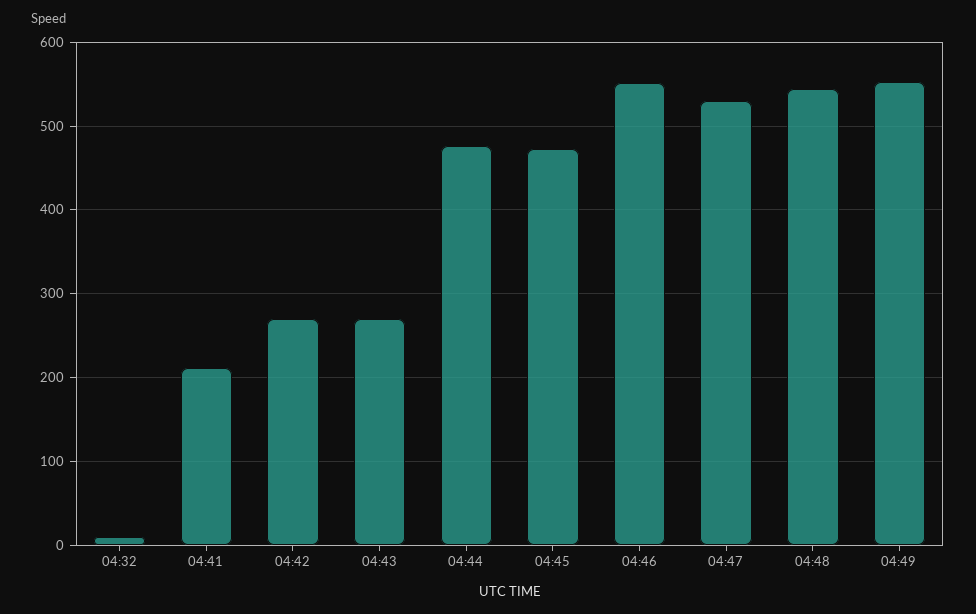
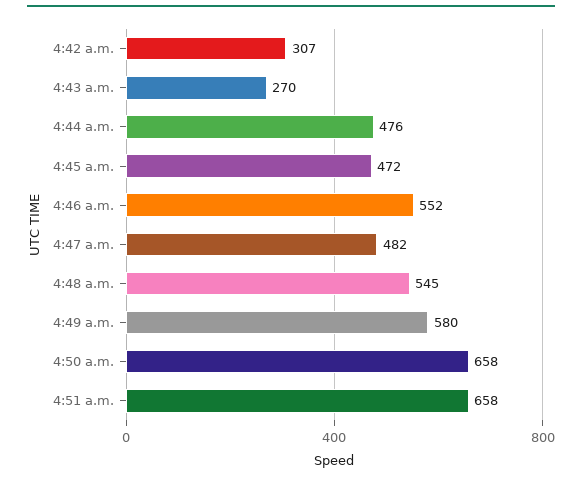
04:32: 10 -> none
04:41: 210 -> none
04:42: 270 -> 307
04:47: 530 -> 482
04:49: 550 -> 580
4:50 a.m.: none -> 658
4:51 a.m.: none -> 658

